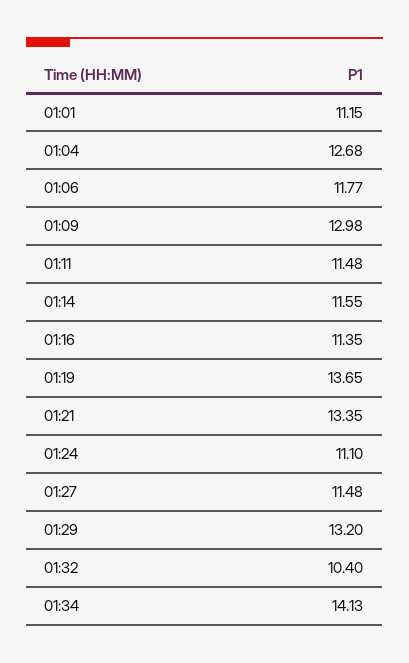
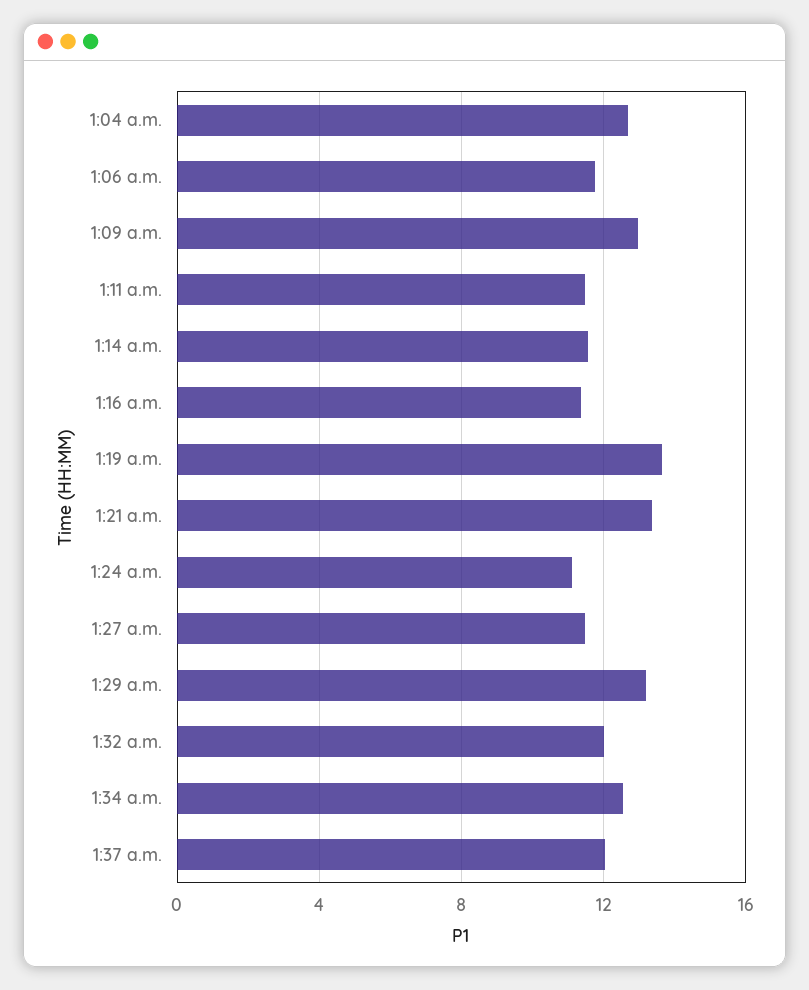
01:01: 11.15 -> none
01:32: 10.4 -> 12
01:34: 14.13 -> 12.5
1:37 a.m.: none -> 12

